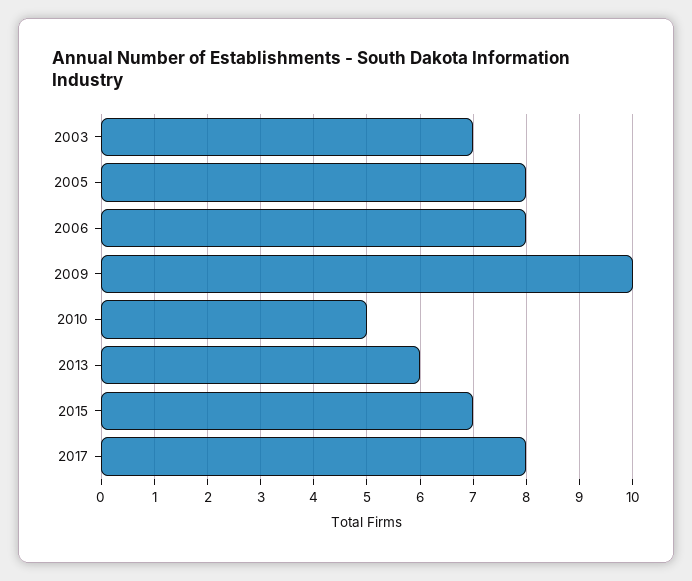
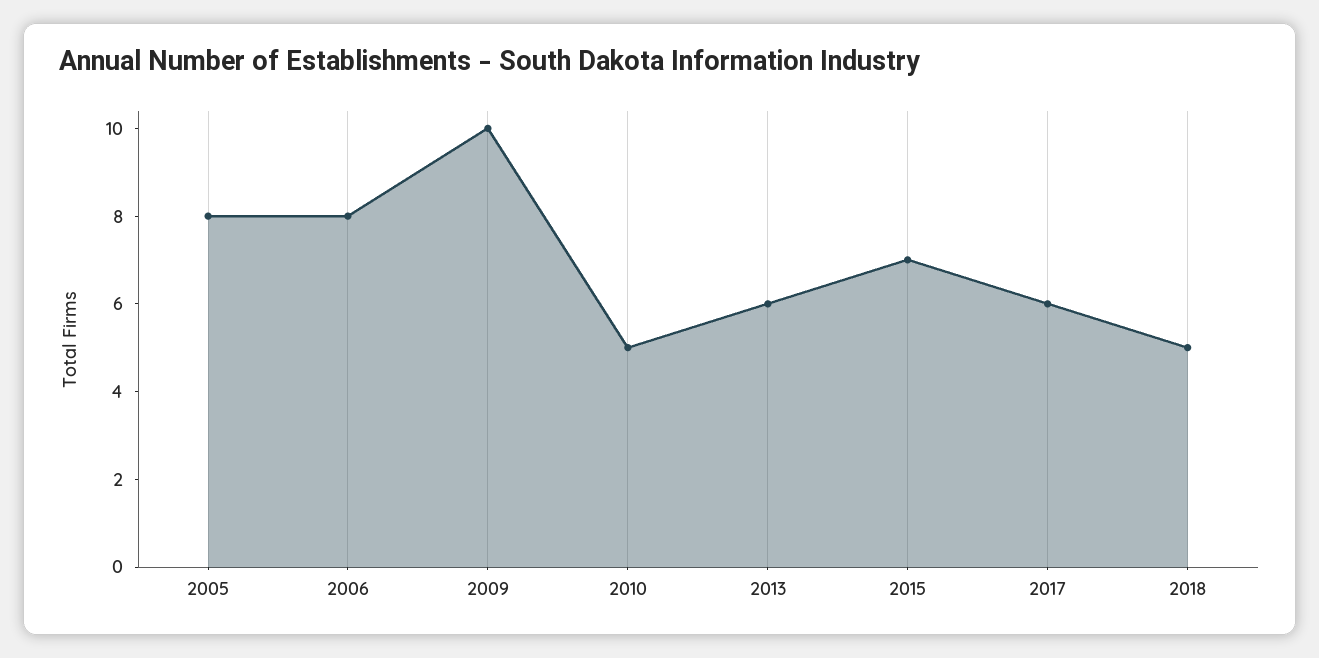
2003: 7 -> none
2017: 8 -> 6
2018: none -> 5

